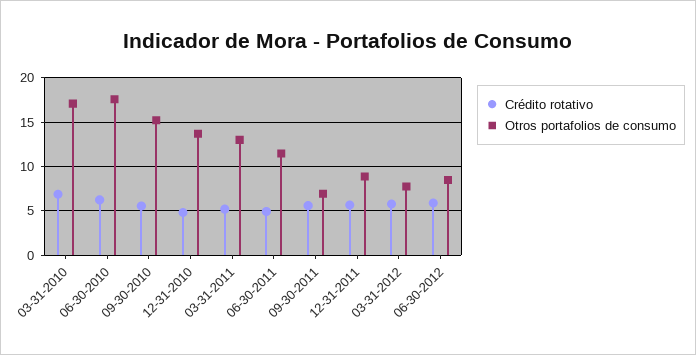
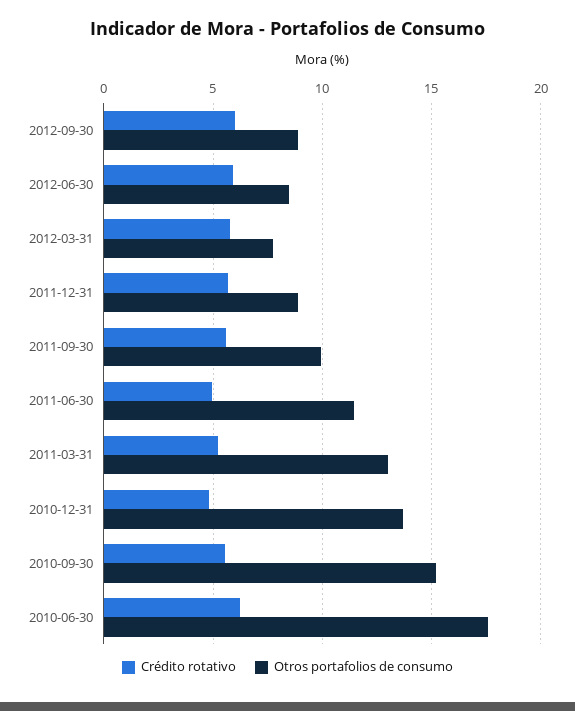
Crédito rotativo, 03-31-2010: 7 -> none
Otros portafolios de consumo, 03-31-2010: 17 -> none
Otros portafolios de consumo, 09-30-2011: 7 -> 10
Crédito rotativo, 2012-09-30: none -> 6
Otros portafolios de consumo, 2012-09-30: none -> 9

